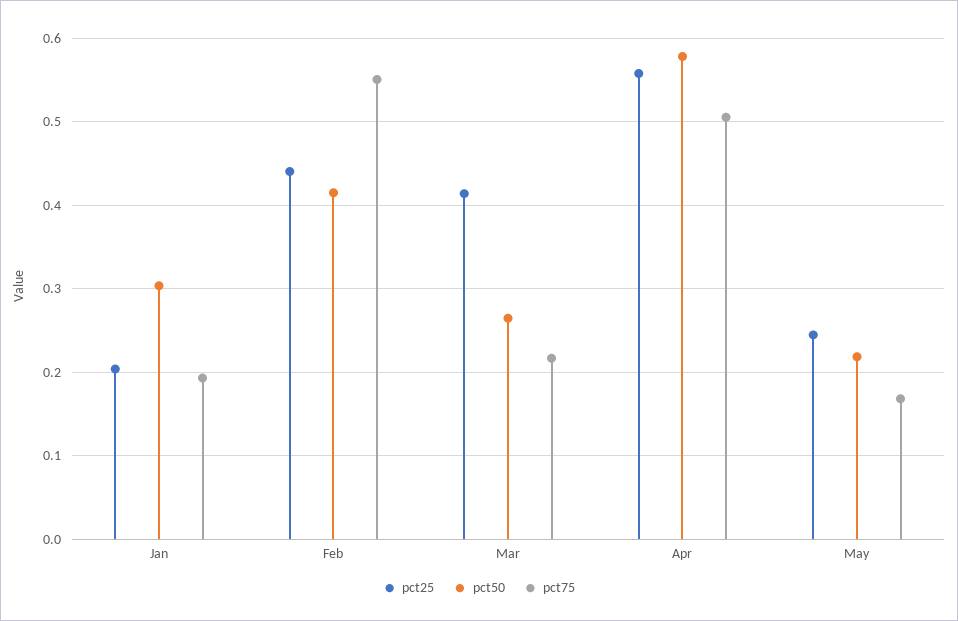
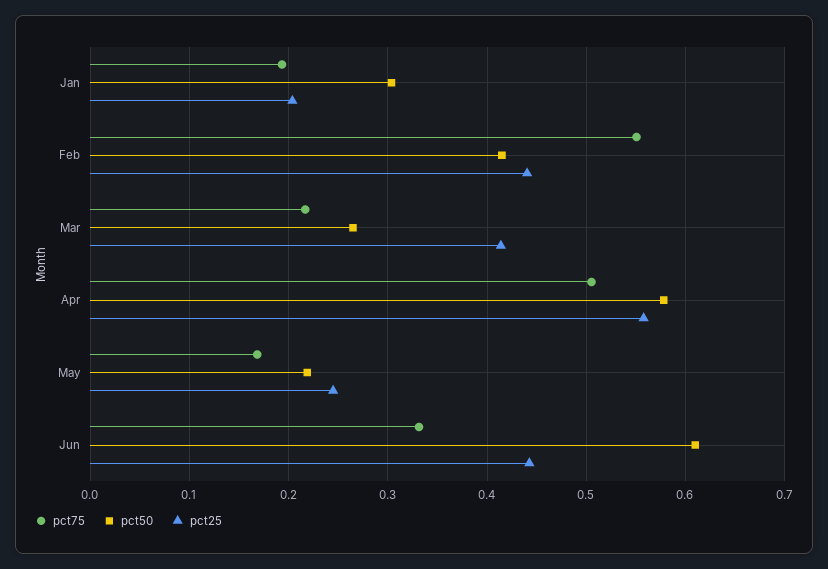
pct75, Jun: none -> 0.33
pct50, Jun: none -> 0.61
pct25, Jun: none -> 0.44

